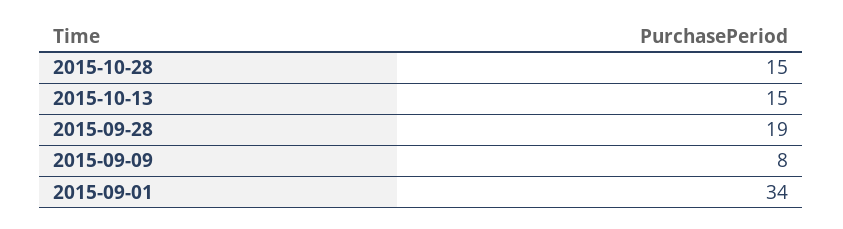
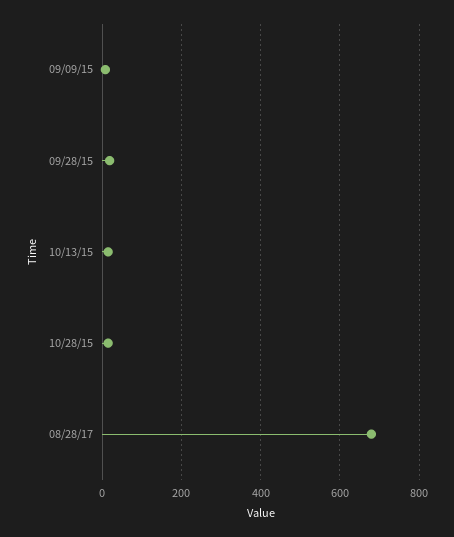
2015-09-01: 34 -> none
08/28/17: none -> 680

